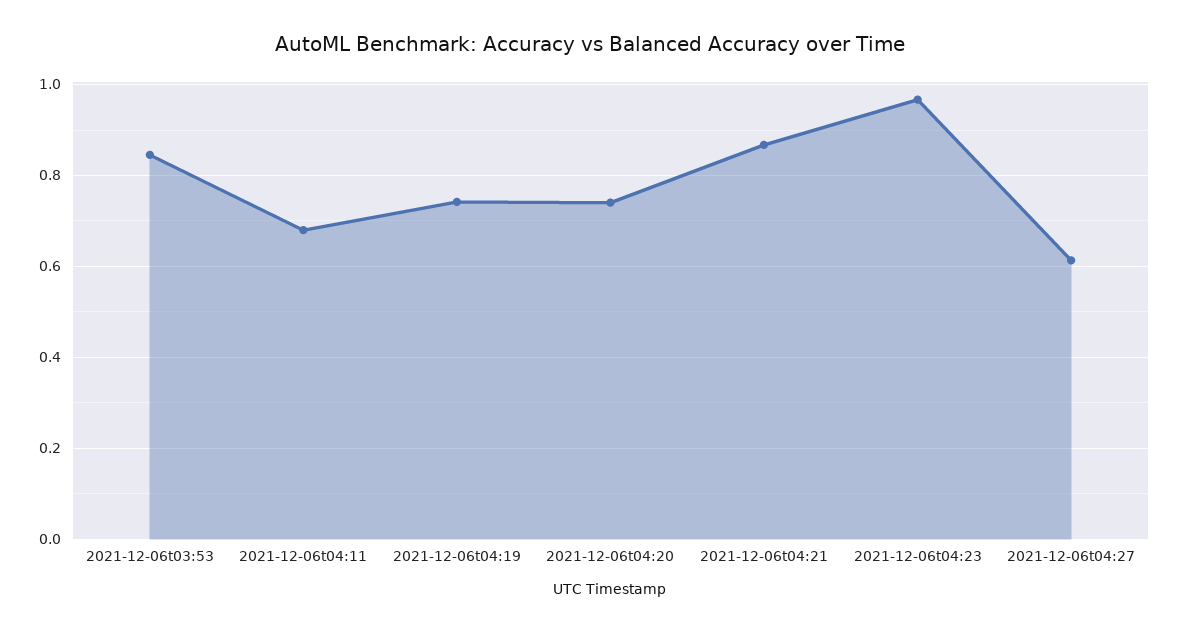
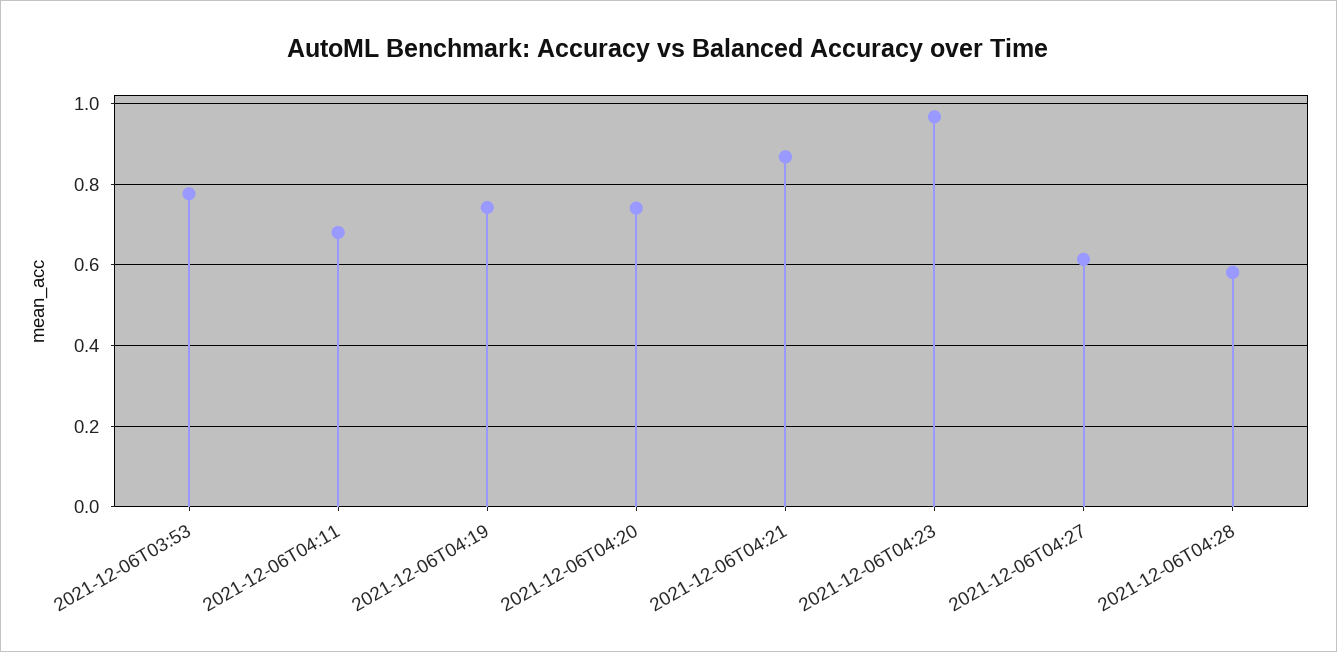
2021-12-06t03:53: 0.84 -> 0.78
2021-12-06T04:28: none -> 0.58

